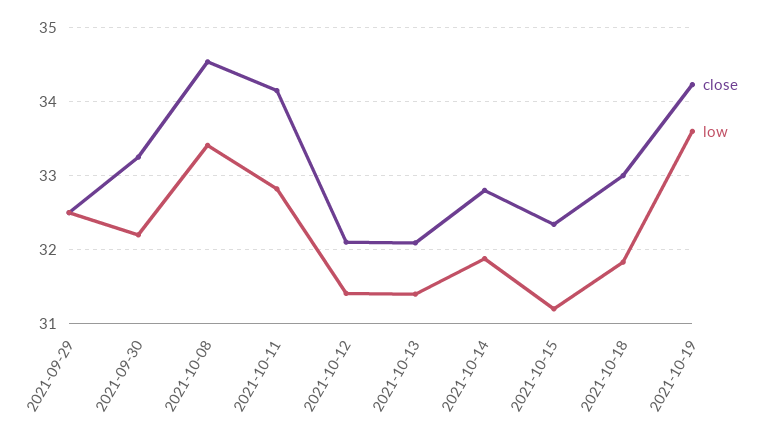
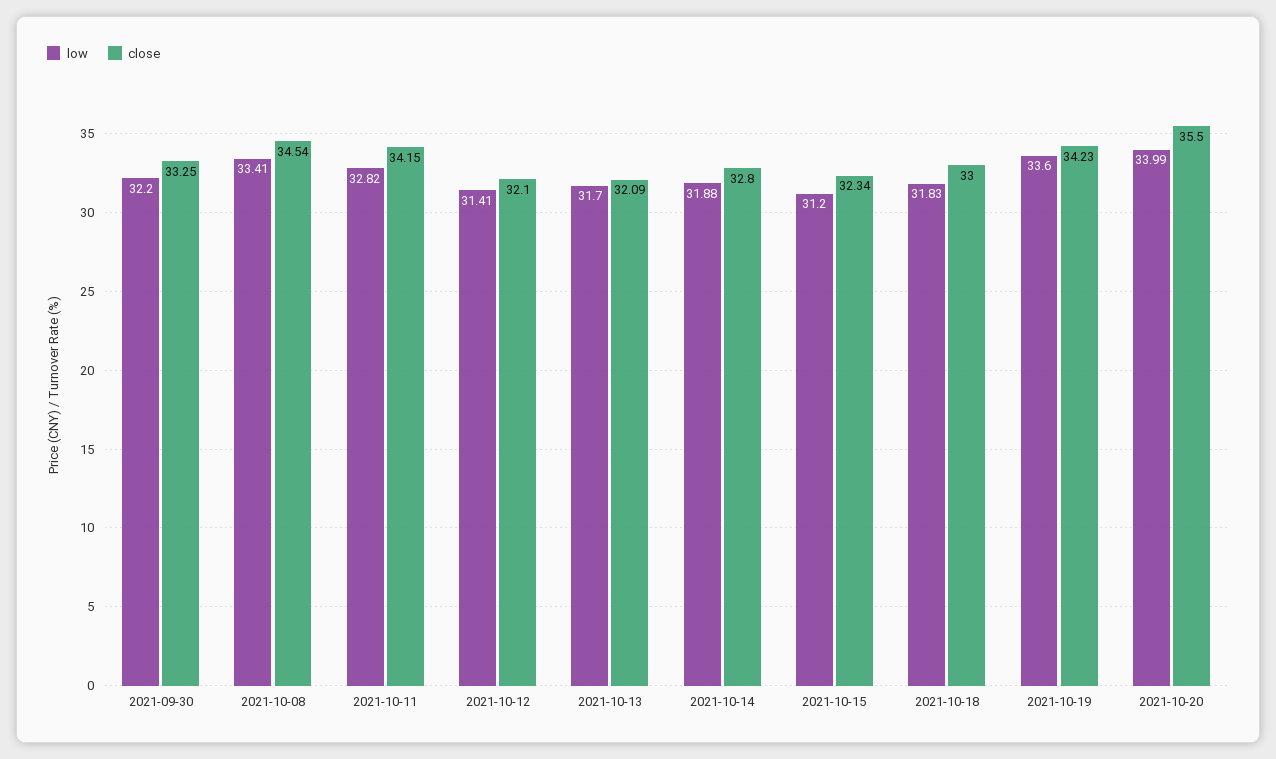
close, 2021-09-29: 32.5 -> none
low, 2021-09-29: 32.5 -> none
low, 2021-10-13: 31.4 -> 31.7
low, 2021-10-20: none -> 33.99
close, 2021-10-20: none -> 35.5

